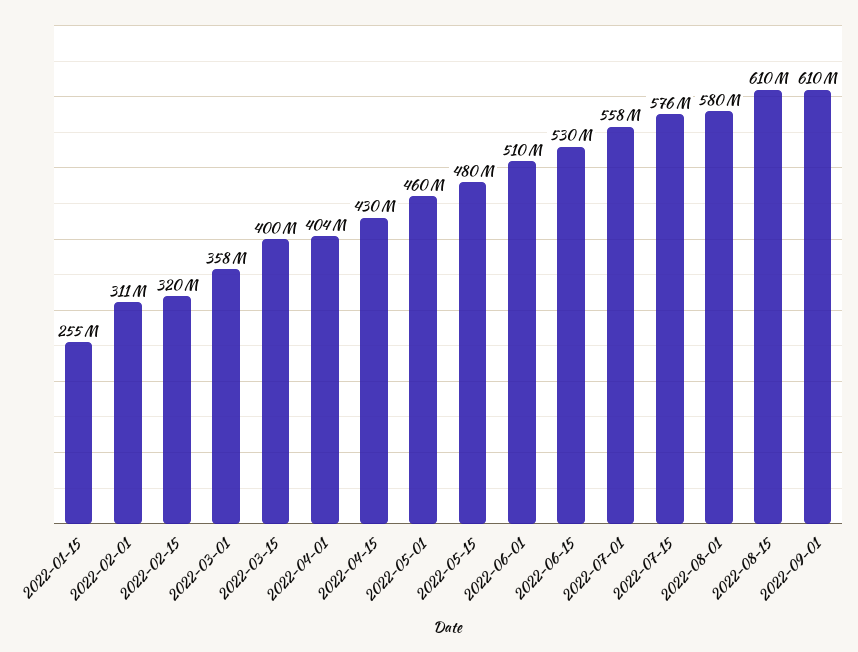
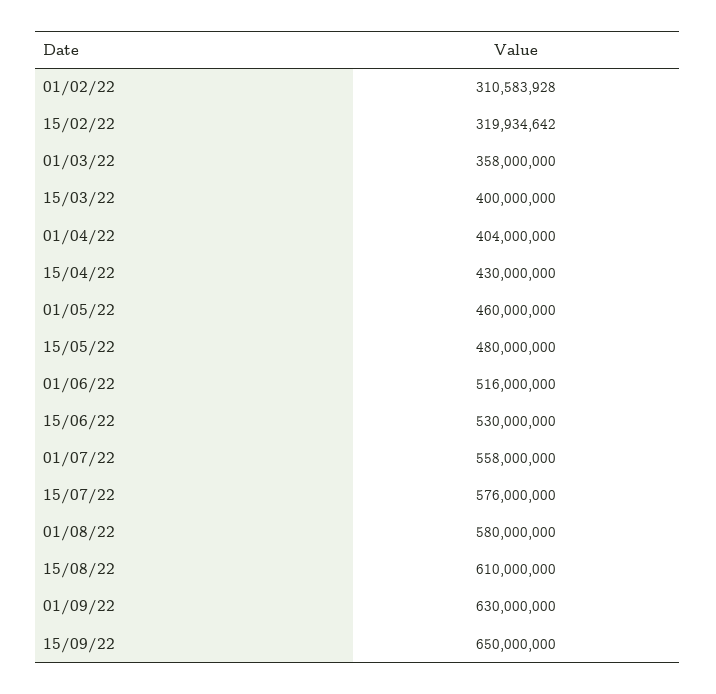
2022-01-15: 255000000 -> none
2022-06-01: 510000000 -> 516000000
2022-09-01: 610000000 -> 630000000
15/09/22: none -> 650000000

